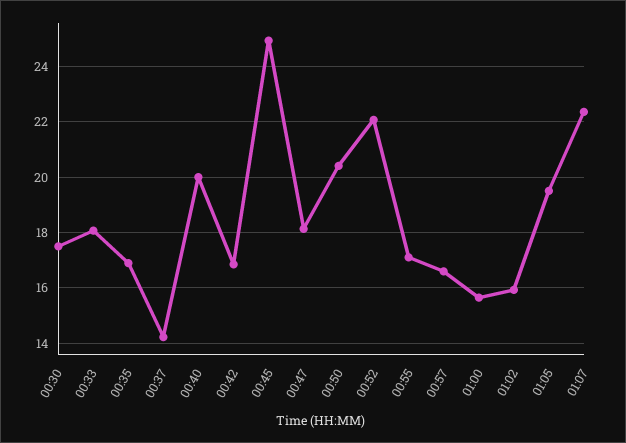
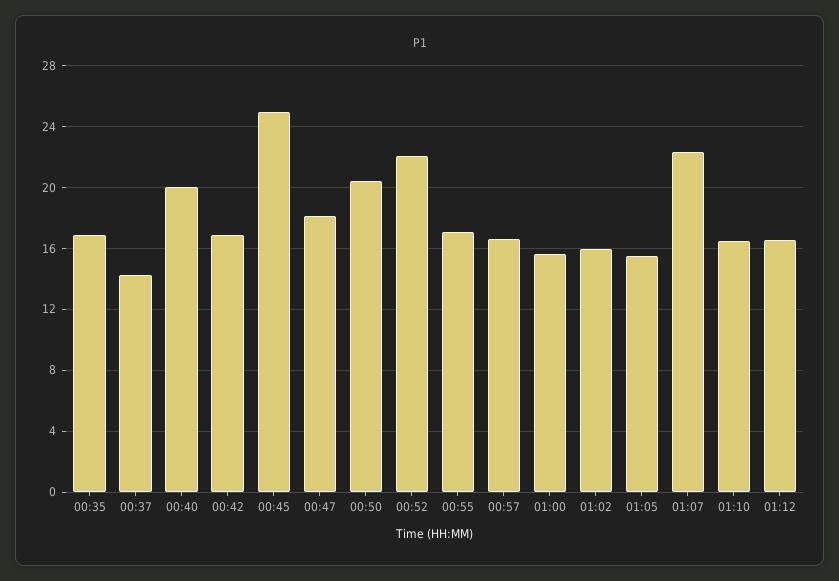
00:30: 17.5 -> none
00:33: 18 -> none
01:05: 19.5 -> 15.5
01:10: none -> 16.5
01:12: none -> 16.5

